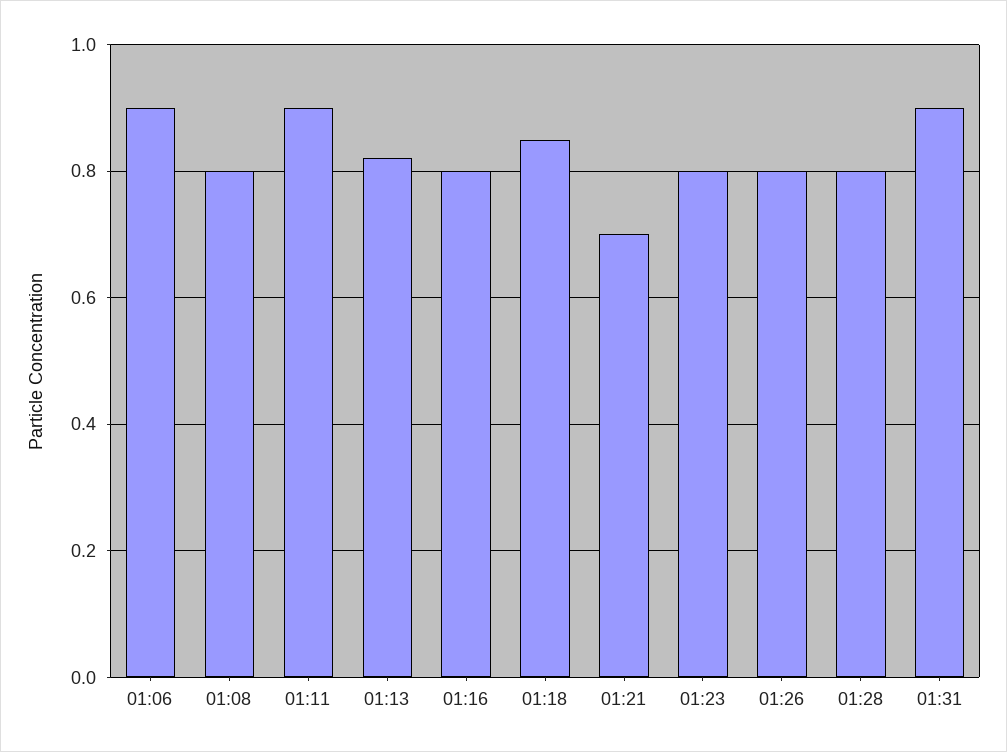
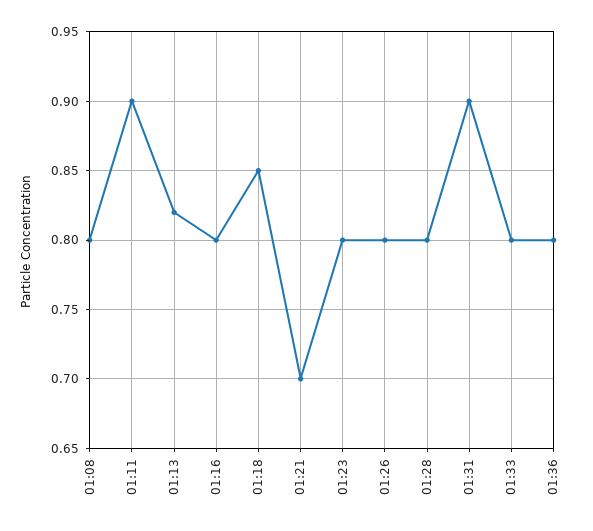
01:06: 0.9 -> none
01:33: none -> 0.8
01:36: none -> 0.8

